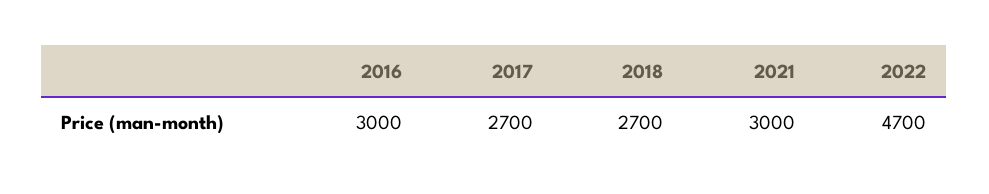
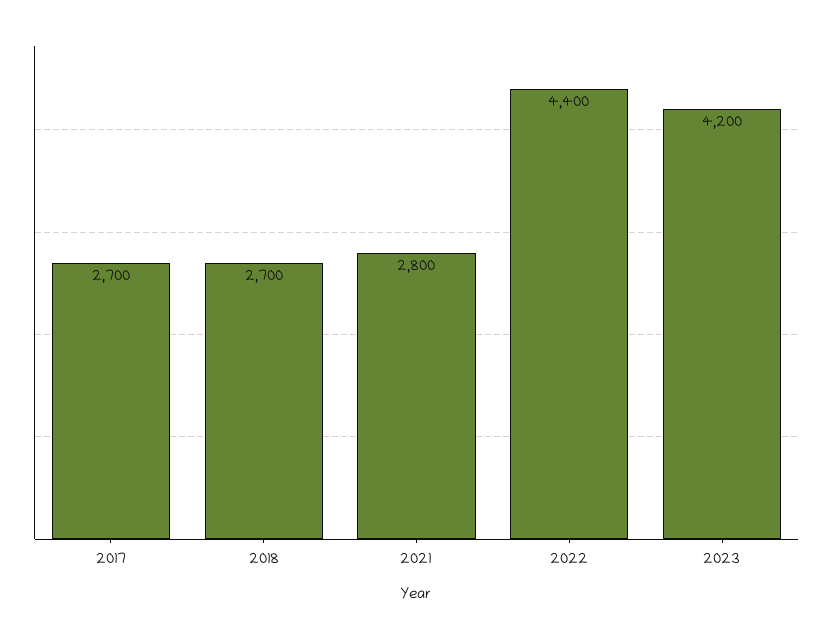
2016: 3000 -> none
2021: 3000 -> 2800
2022: 4700 -> 4400
2023: none -> 4200

